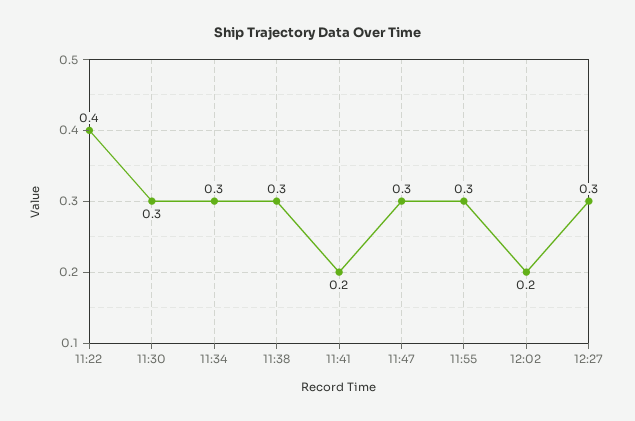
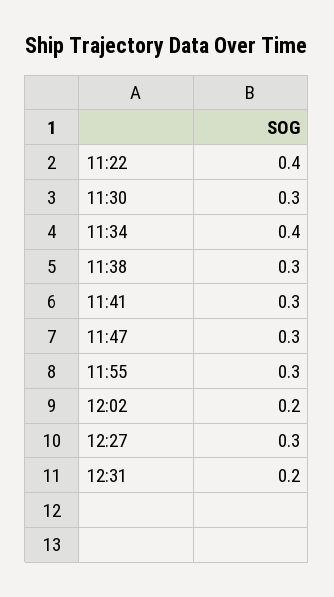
11:34: 0.3 -> 0.4
11:41: 0.2 -> 0.3
12:31: none -> 0.2

